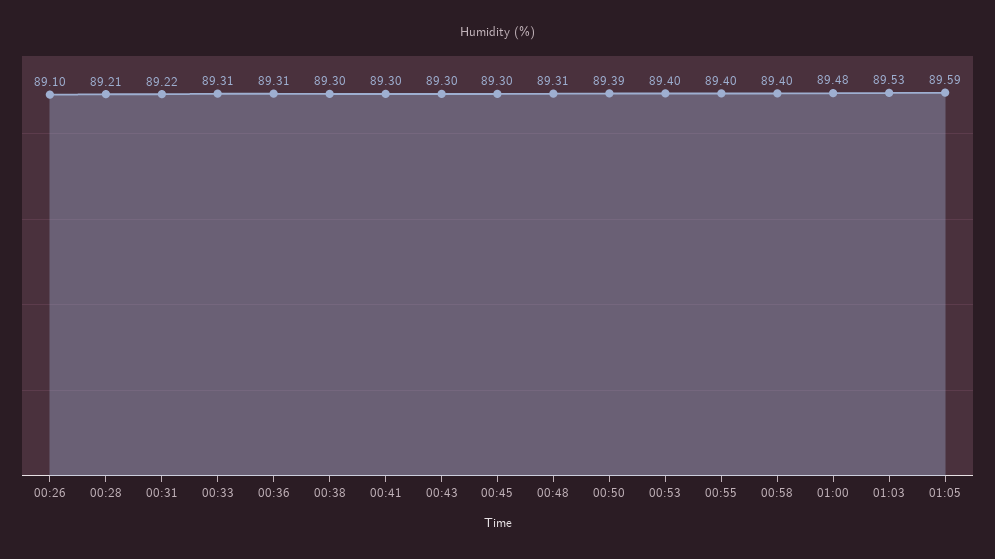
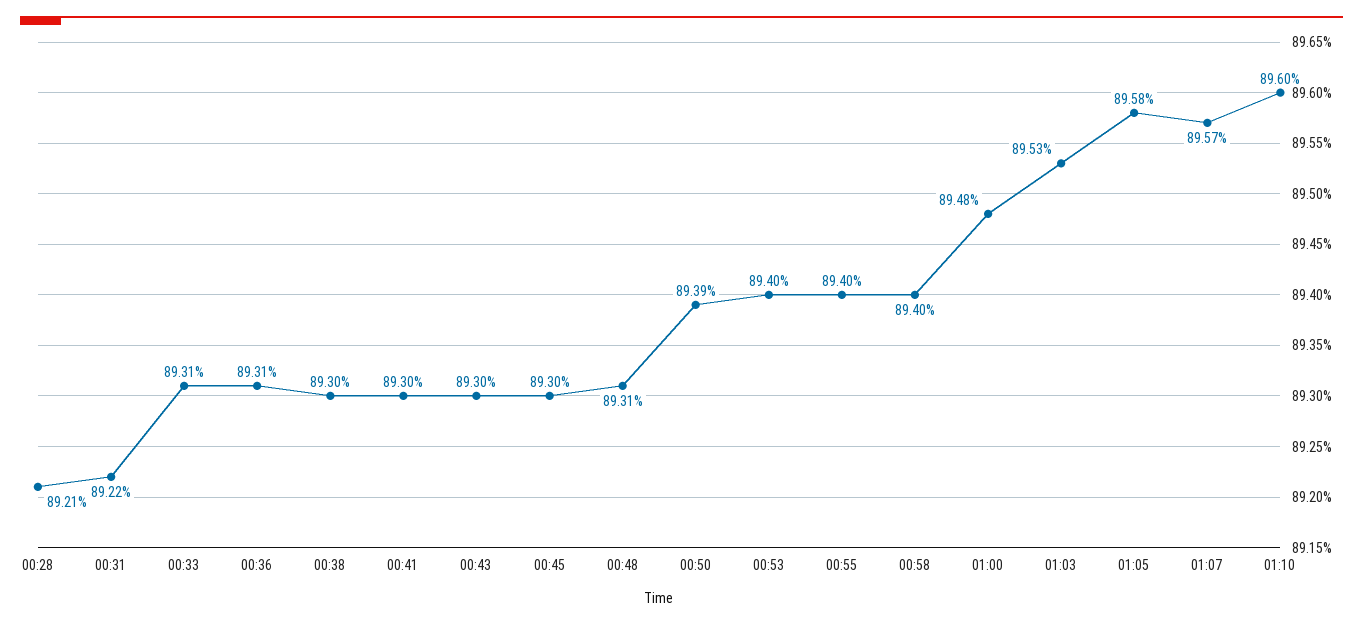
00:26: 89.1 -> none
01:05: 89.59 -> 89.58
01:07: none -> 89.57
01:10: none -> 89.6

